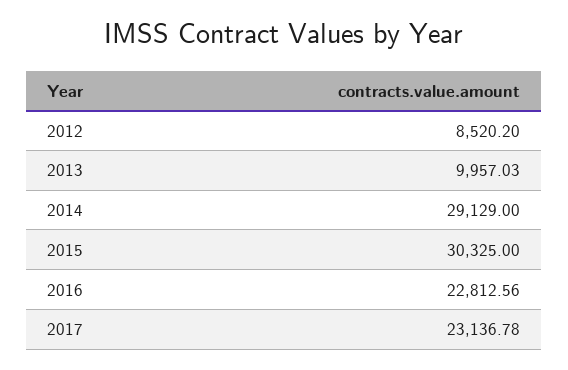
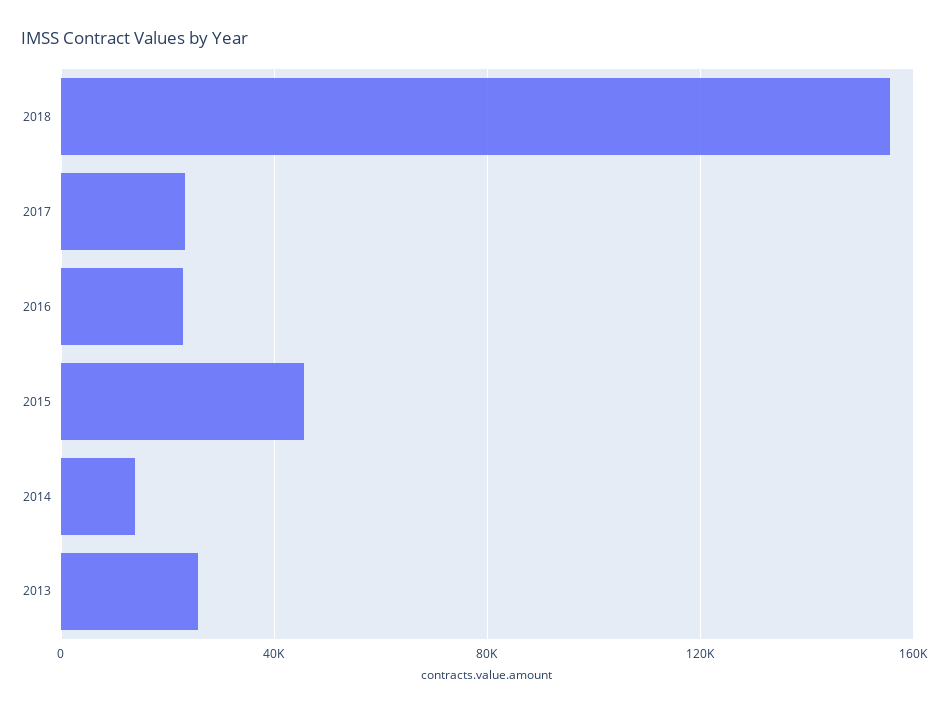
2012: 8520.2 -> none
2013: 9957.03 -> 25000
2014: 29129 -> 15000
2015: 30325 -> 45000
2018: none -> 155000

